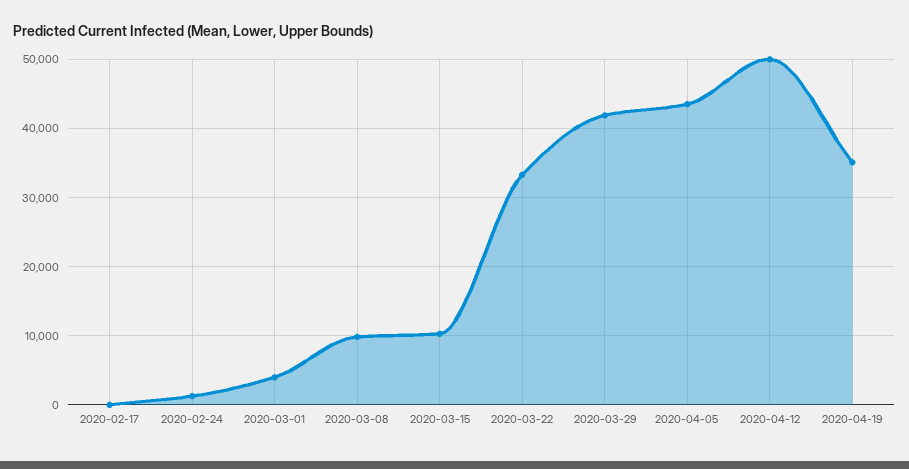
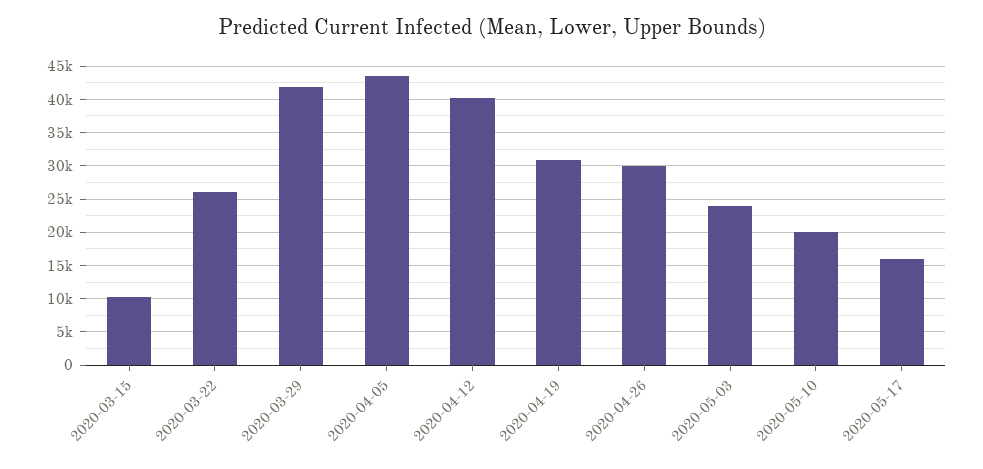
2020-02-17: 0 -> none
2020-02-24: 1000 -> none
2020-03-01: 4000 -> none
2020-03-08: 10000 -> none
2020-03-22: 33000 -> 26000
2020-04-12: 50000 -> 40000
2020-04-19: 35000 -> 31000
2020-04-26: none -> 30000
2020-05-03: none -> 24000
2020-05-10: none -> 20000
2020-05-17: none -> 16000

